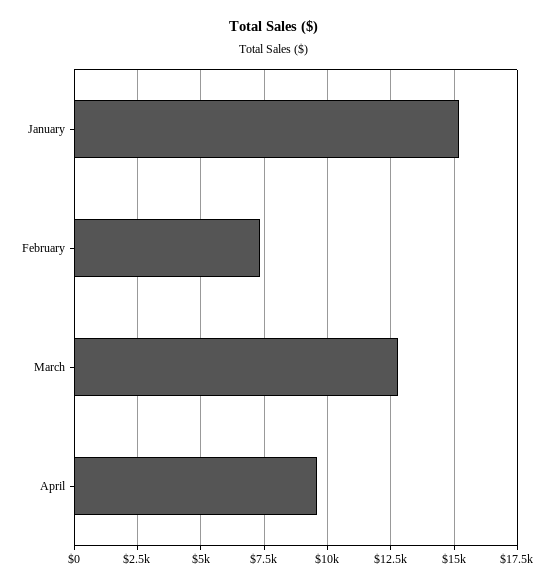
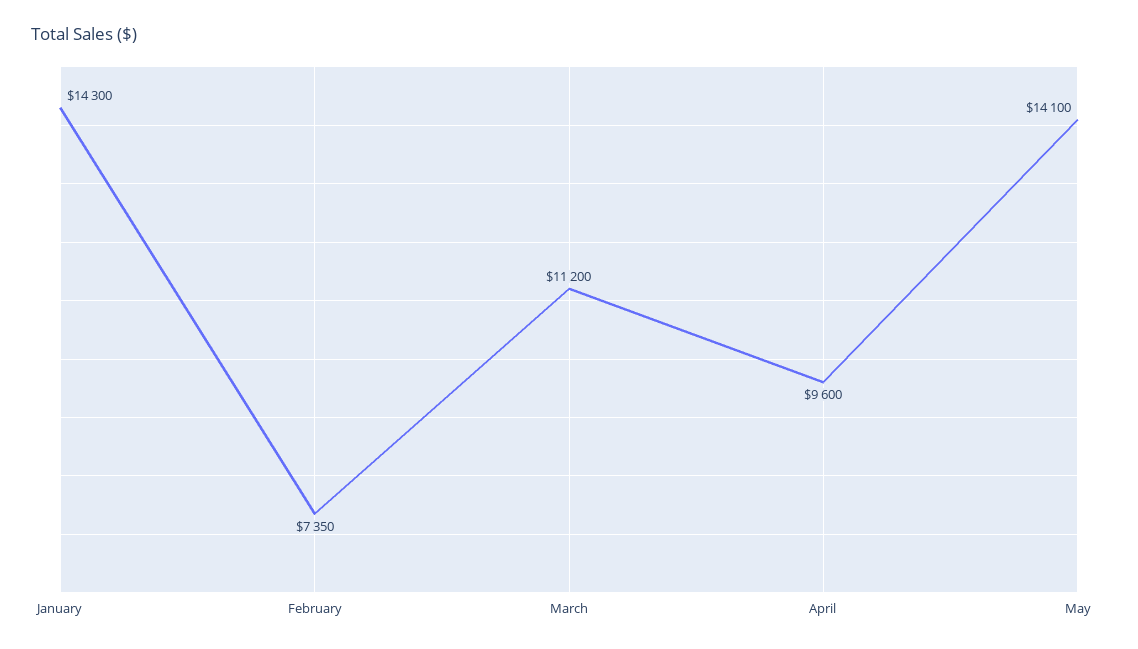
January: 15250 -> 14300
March: 12750 -> 11200
May: none -> 14100

